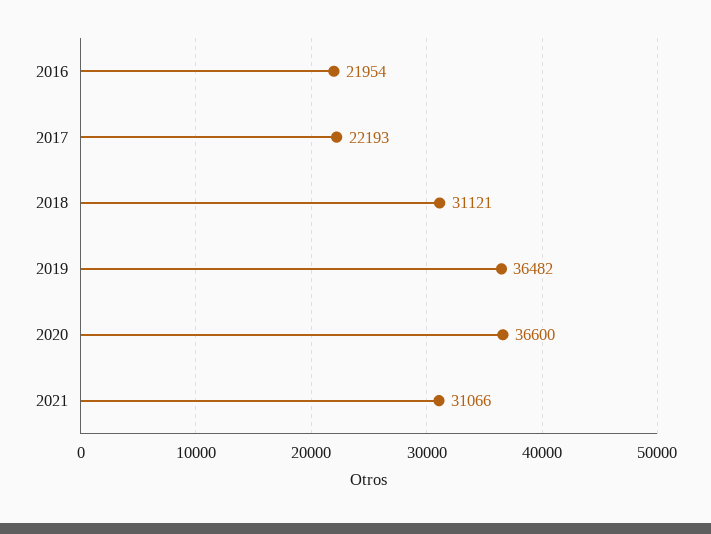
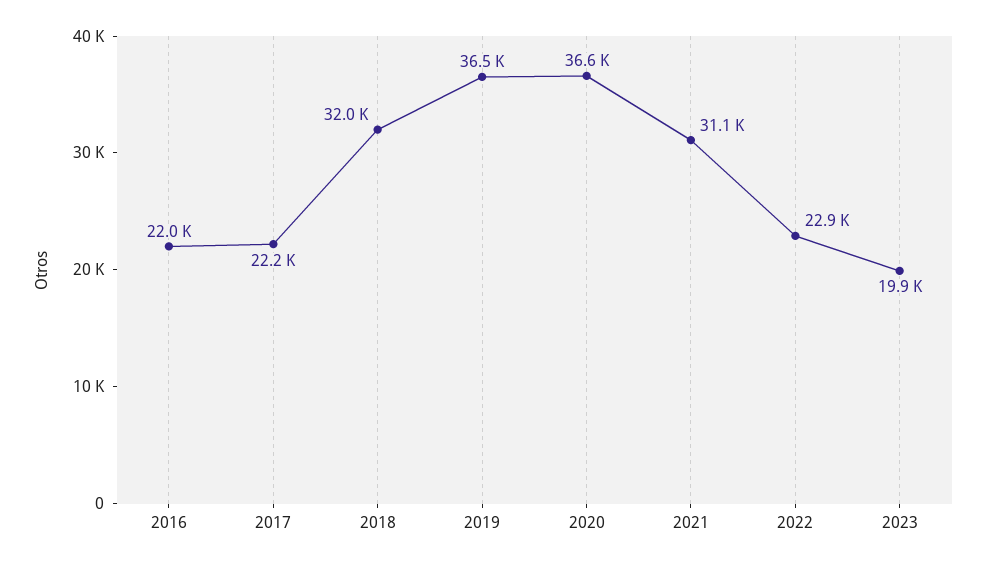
2018: 31121 -> 32000
2022: none -> 22900
2023: none -> 19900

